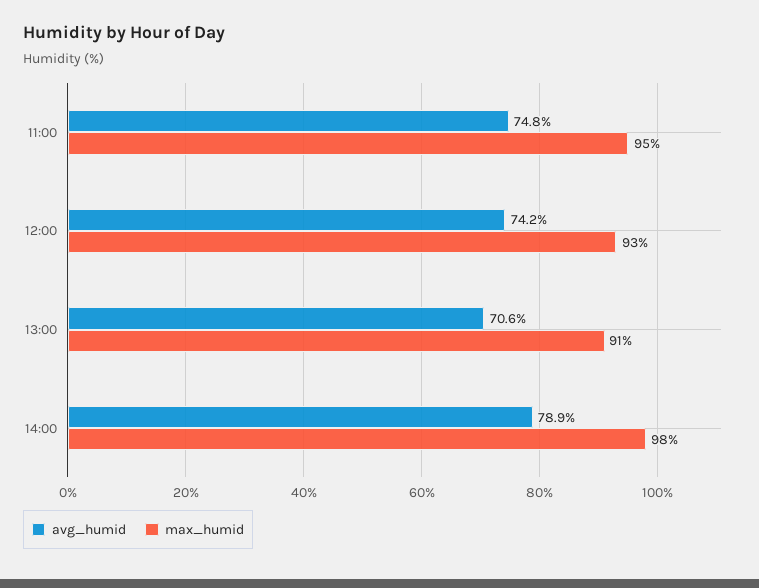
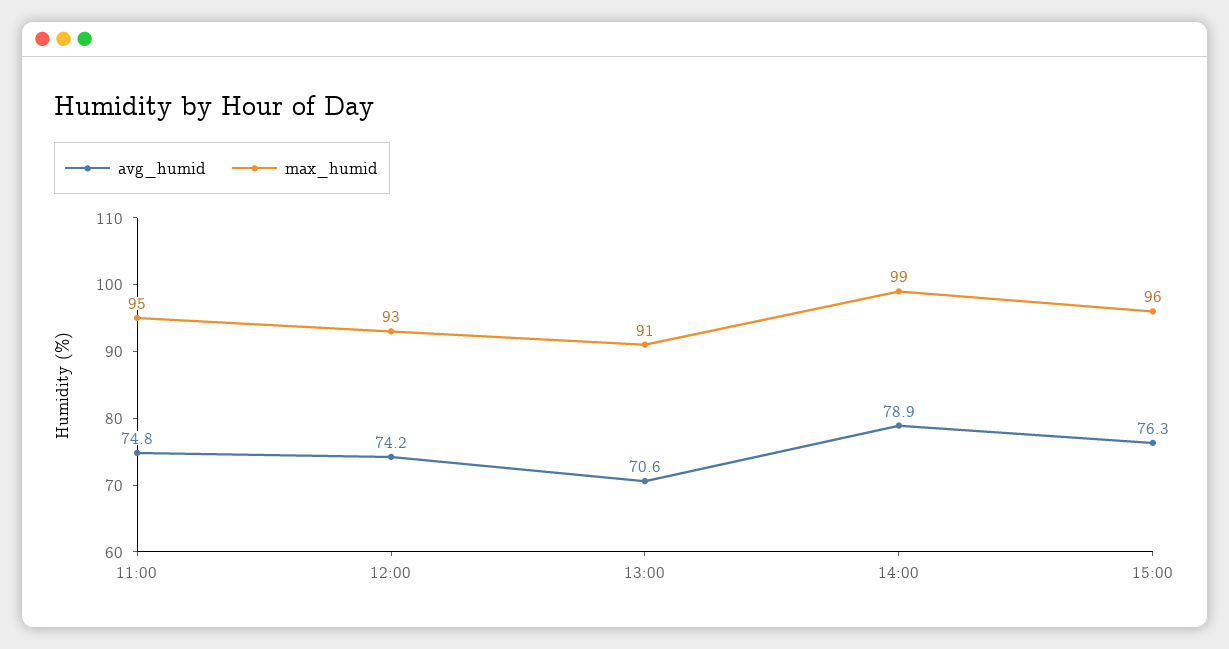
max_humid, 14:00: 98 -> 99
avg_humid, 15:00: none -> 76.3
max_humid, 15:00: none -> 96

